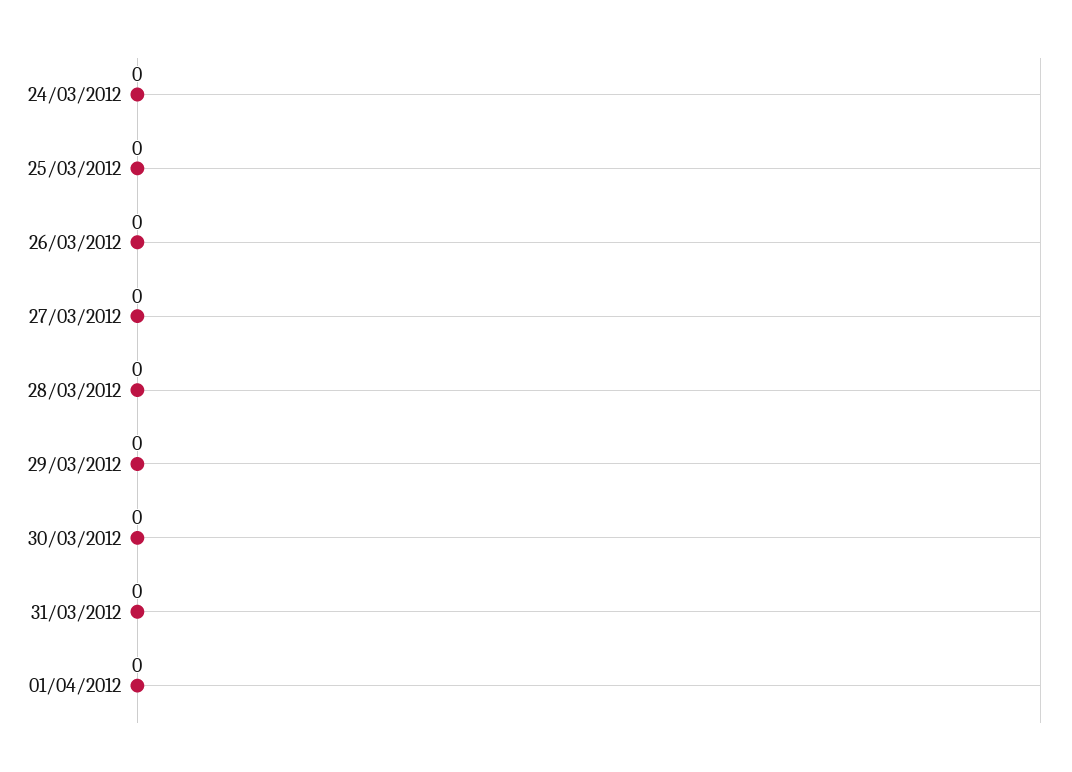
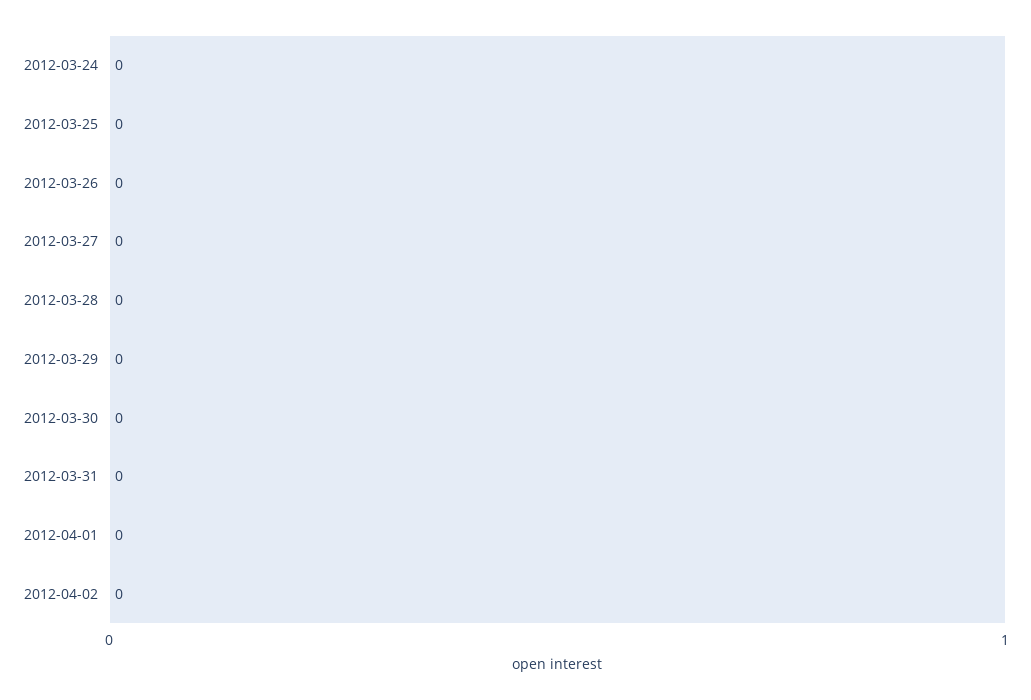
2012-04-02: none -> 0

